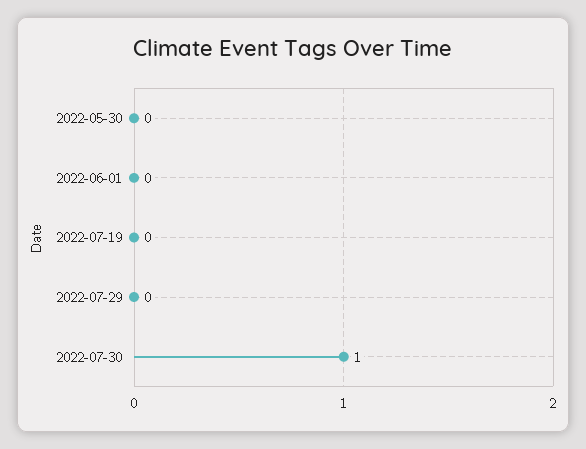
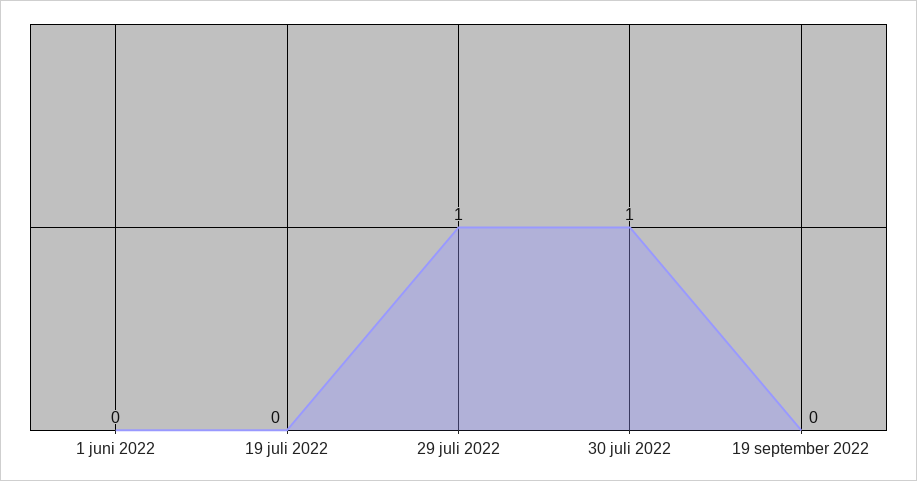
2022-05-30: 0 -> none
2022-07-29: 0 -> 1
19 september 2022: none -> 0

